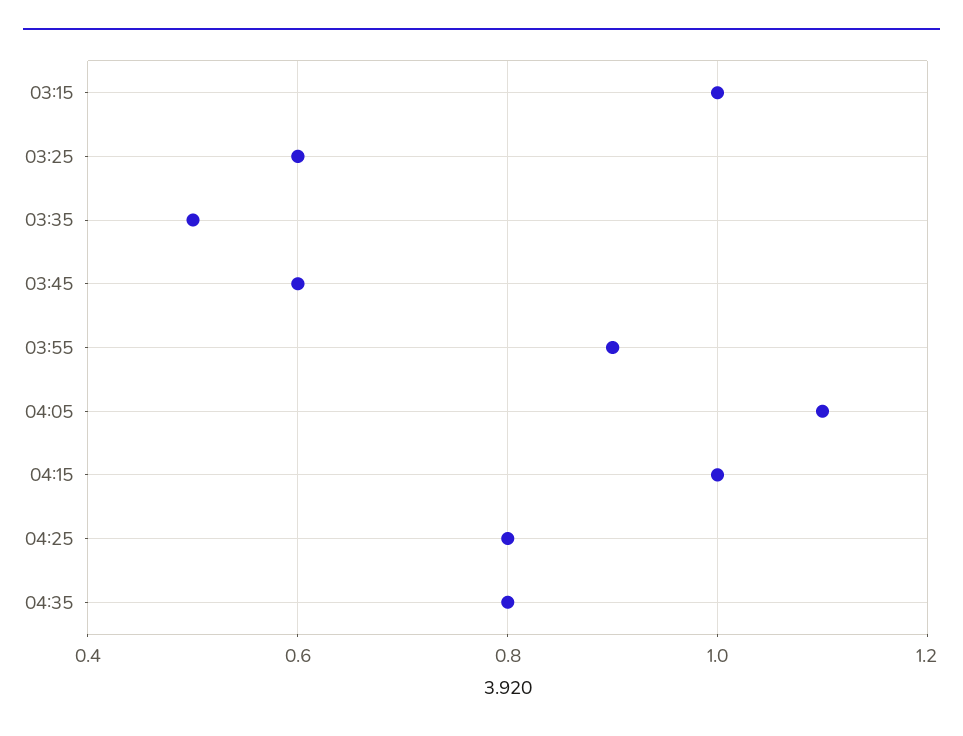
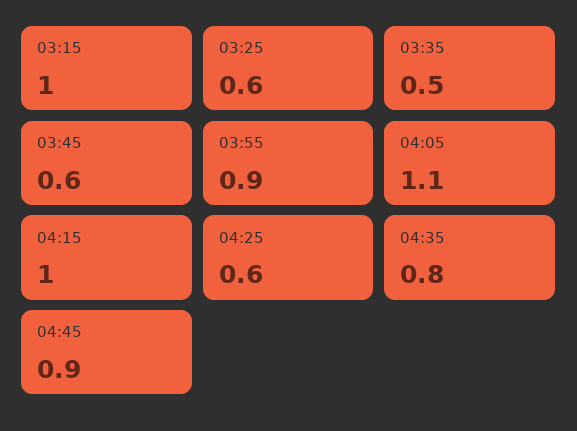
04:25: 0.8 -> 0.6
04:45: none -> 0.9

